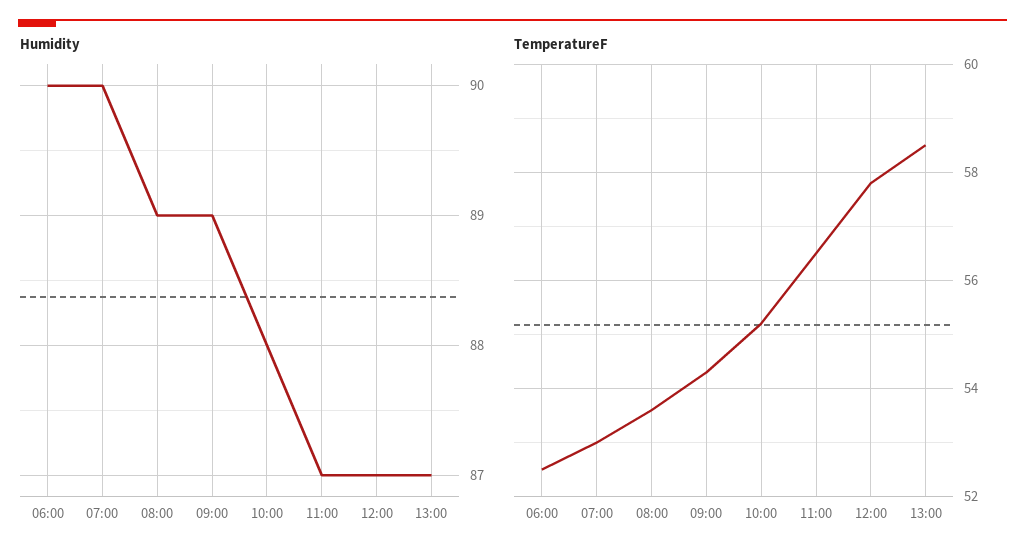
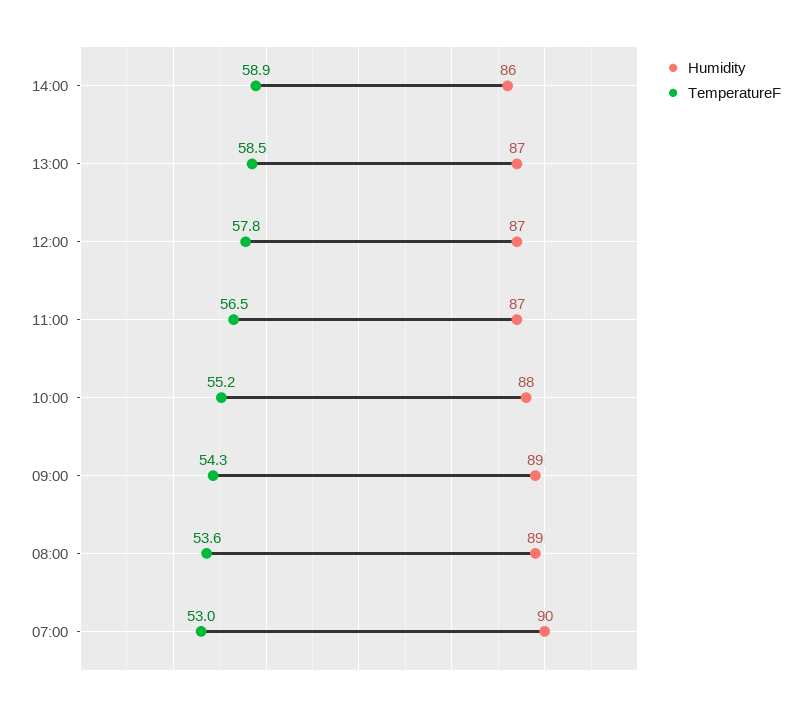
Humidity, 06:00: 90 -> none
TemperatureF, 06:00: 52.5 -> none
Humidity, 14:00: none -> 86
TemperatureF, 14:00: none -> 58.9

